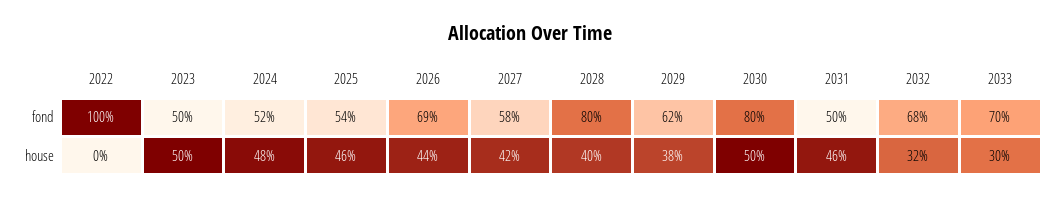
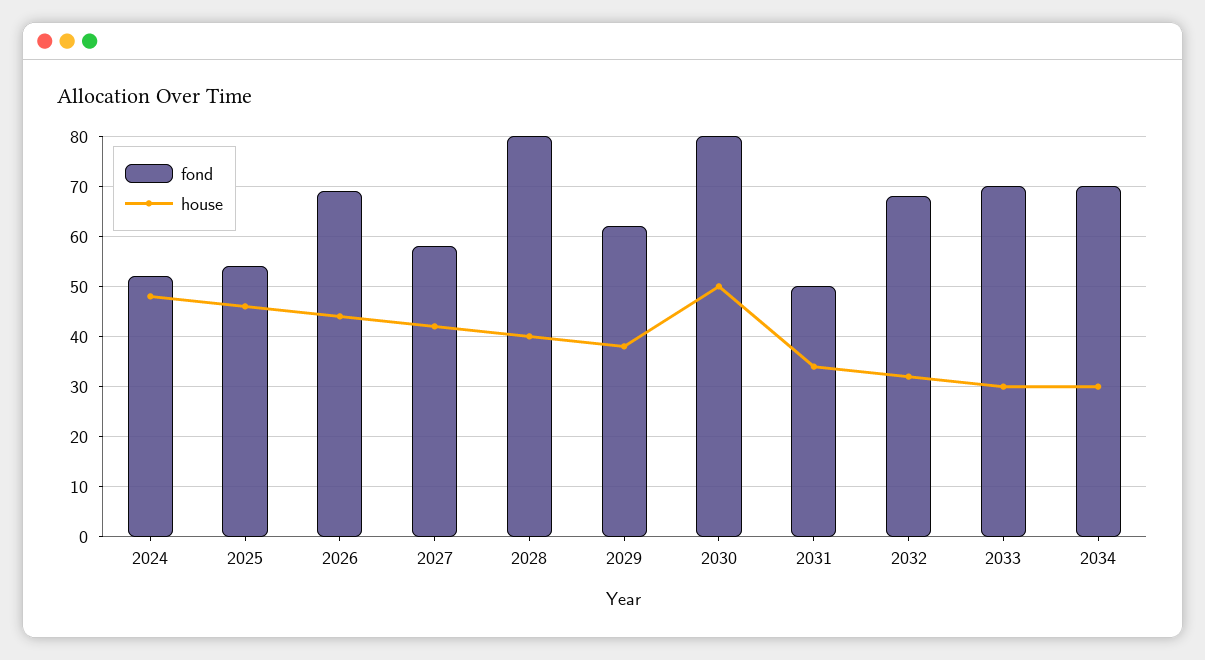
fond, 2022: 100 -> none
fond, 2023: 50 -> none
house, 2022: 0 -> none
house, 2023: 50 -> none
house, 2031: 46 -> 35
fond, 2034: none -> 70
house, 2034: none -> 30

